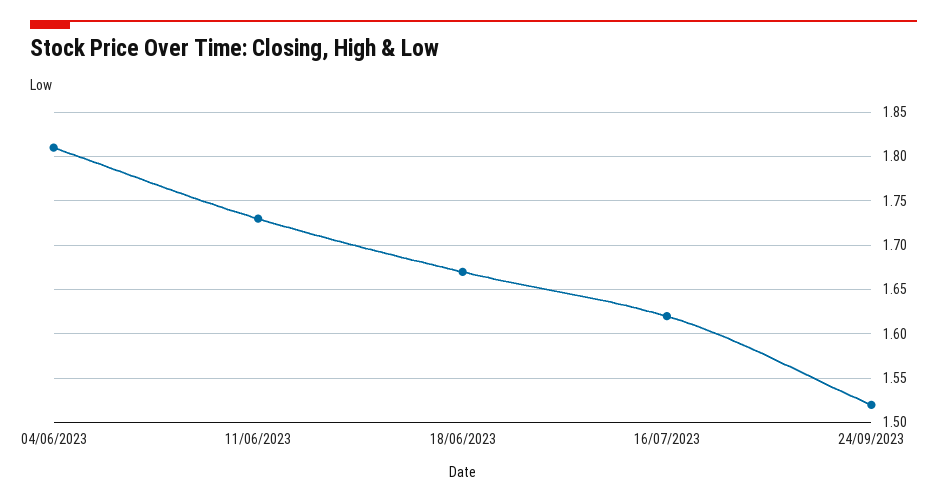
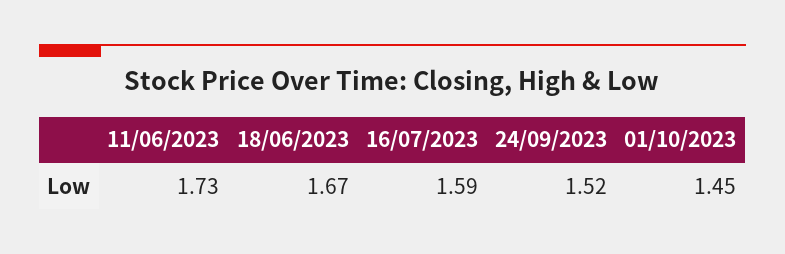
04/06/2023: 1.81 -> none
16/07/2023: 1.62 -> 1.59
01/10/2023: none -> 1.45

